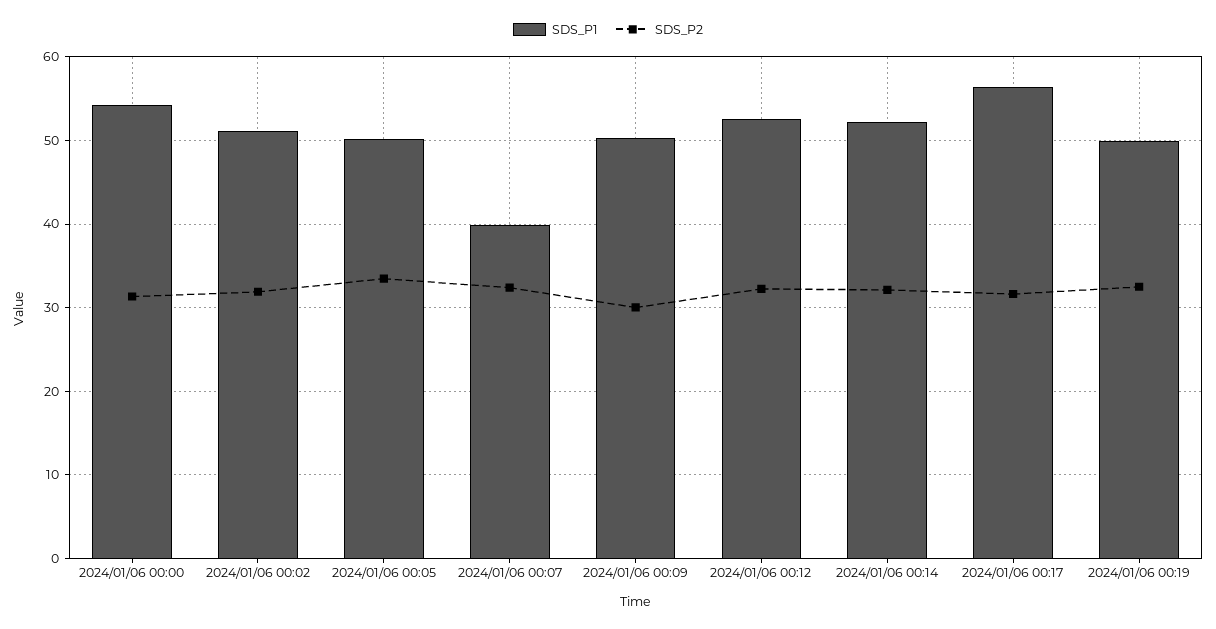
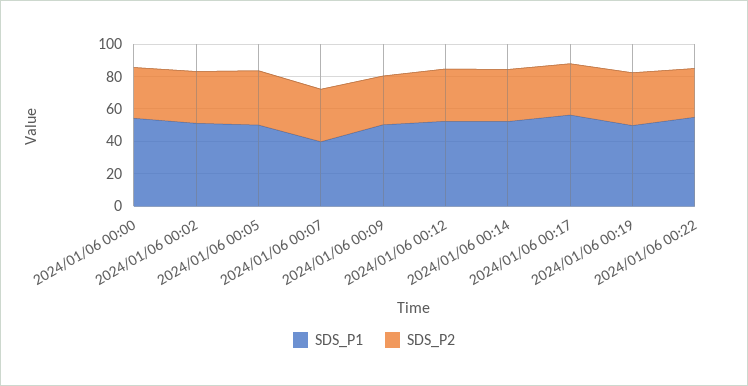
SDS_P1, 2024/01/06 00:22: none -> 55
SDS_P2, 2024/01/06 00:22: none -> 30

